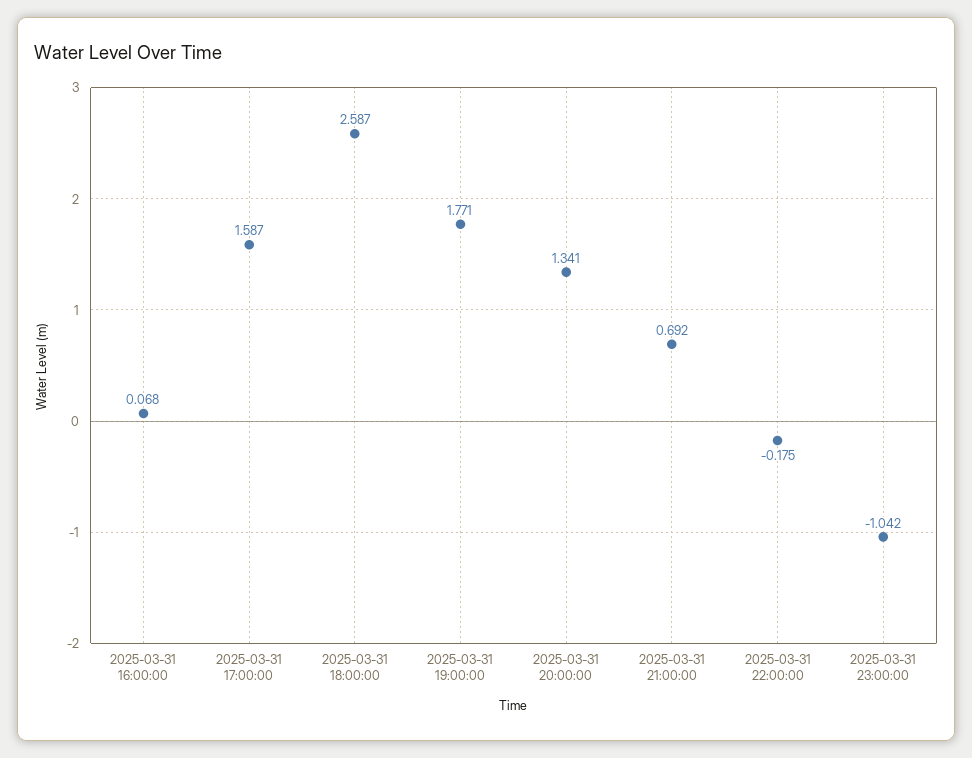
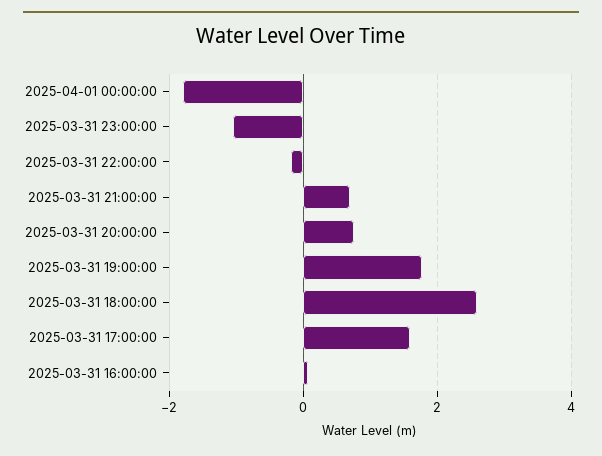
2025-03-31 20:00:00: 1.341 -> 0.8
2025-04-01 00:00:00: none -> -1.8

